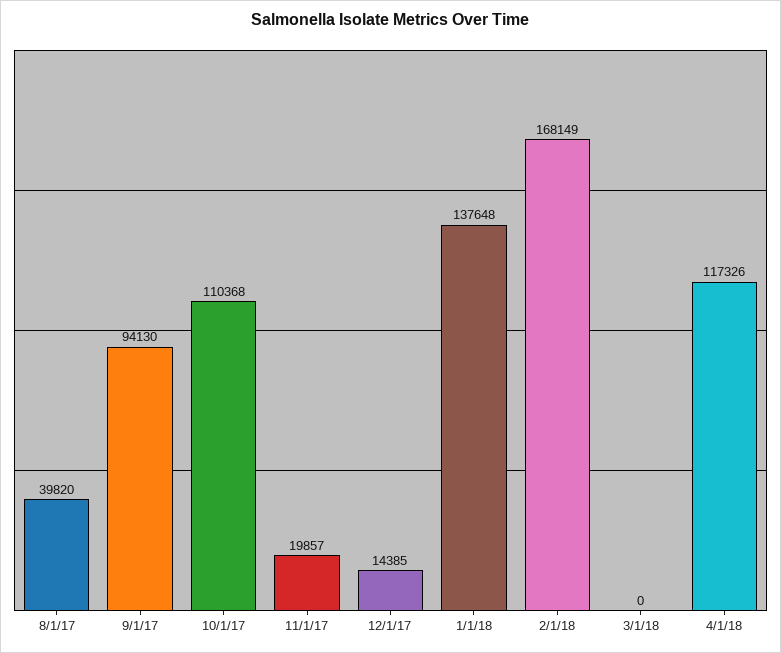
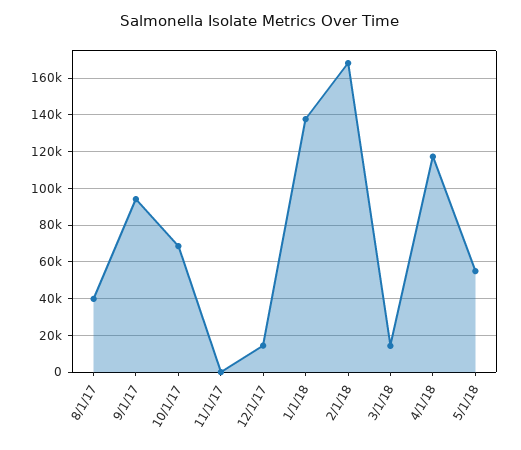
10/1/17: 110368 -> 70000
11/1/17: 19857 -> 0
3/1/18: 0 -> 15000
5/1/18: none -> 55000

